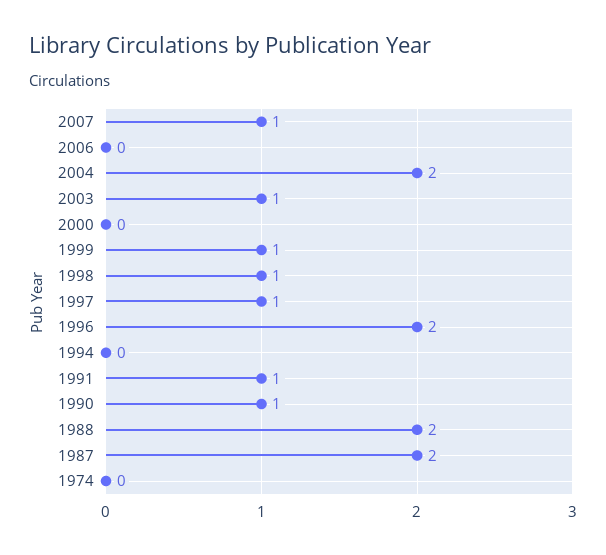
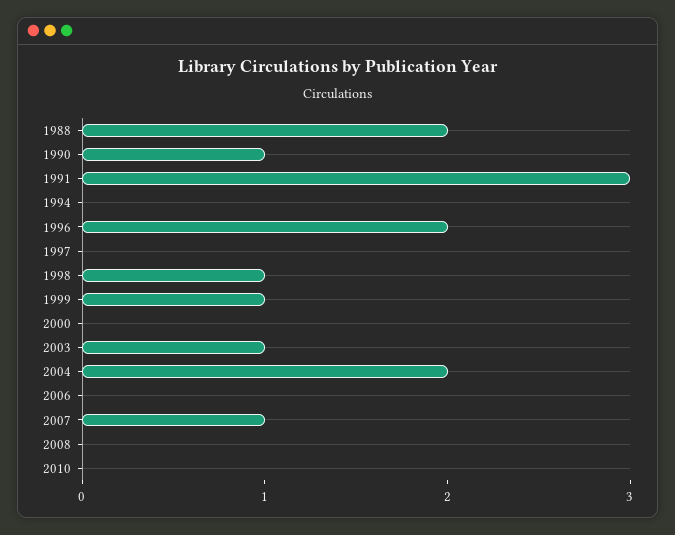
1997: 1 -> 0
1991: 1 -> 3
1987: 2 -> none
1974: 0 -> none
2008: none -> 0
2010: none -> 0

